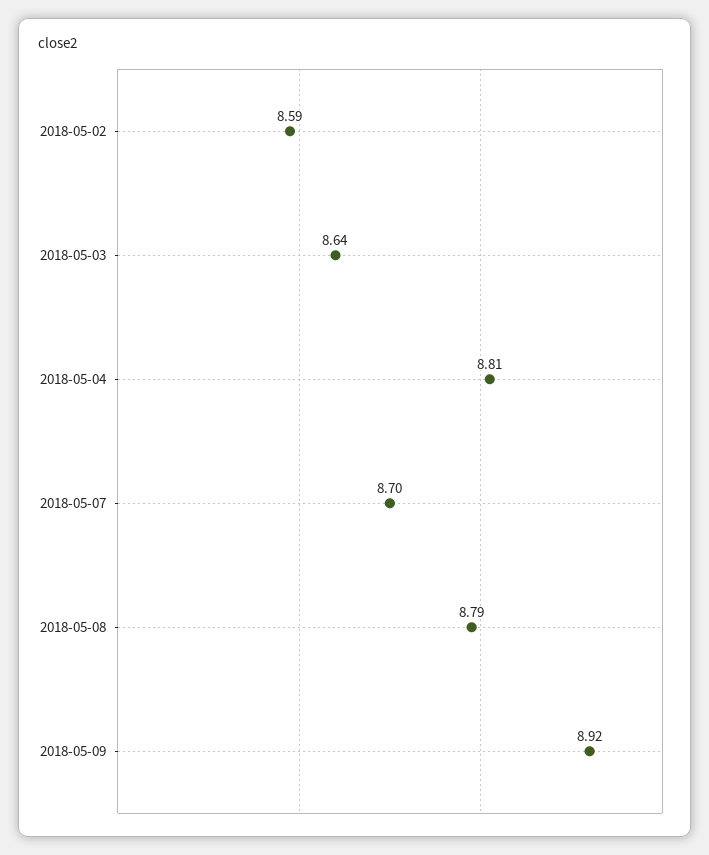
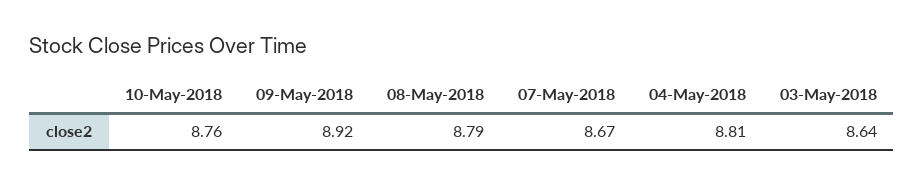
2018-05-02: 8.59 -> none
2018-05-07: 8.7 -> 8.67
10-May-2018: none -> 8.76

